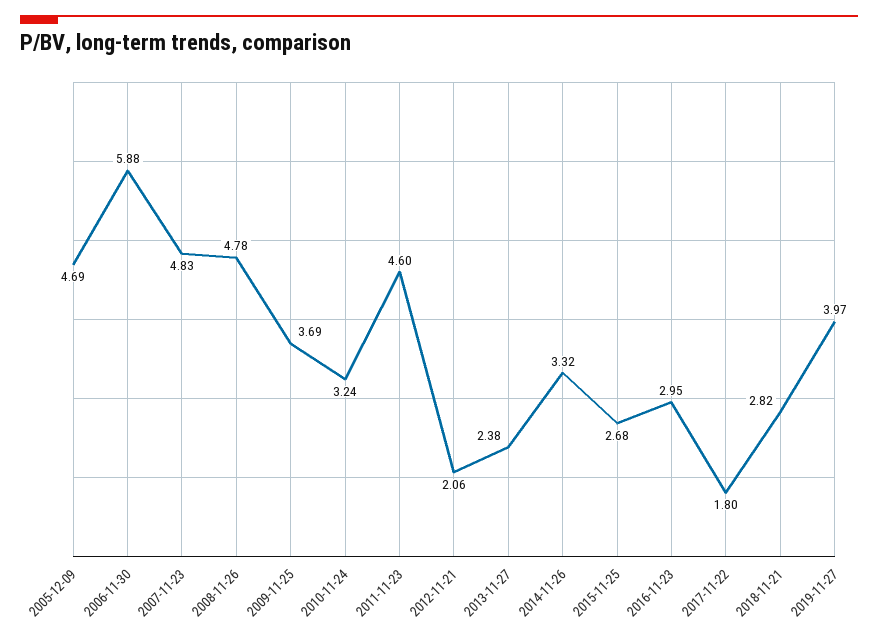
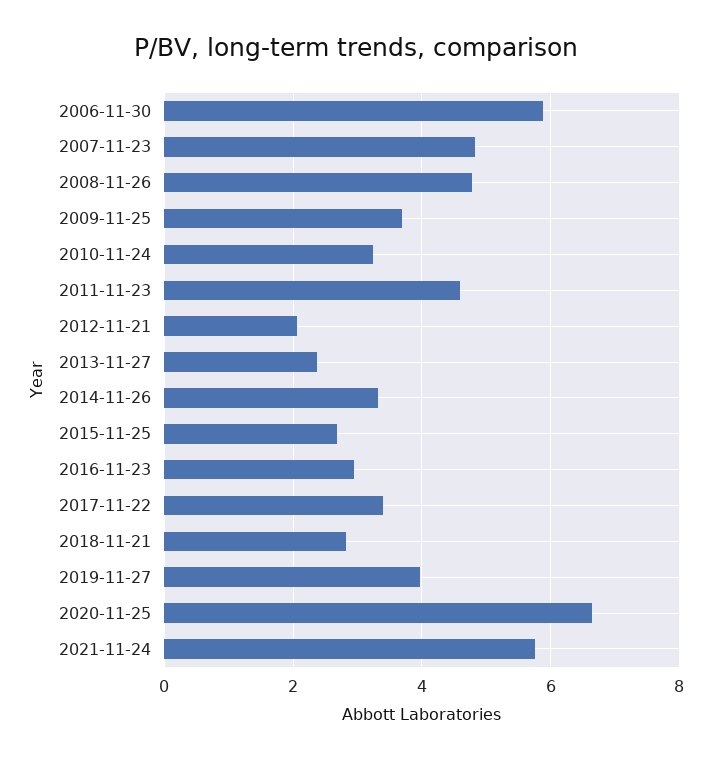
2005-12-09: 4.69 -> none
2017-11-22: 1.8 -> 3.4
2020-11-25: none -> 6.6
2021-11-24: none -> 5.8

